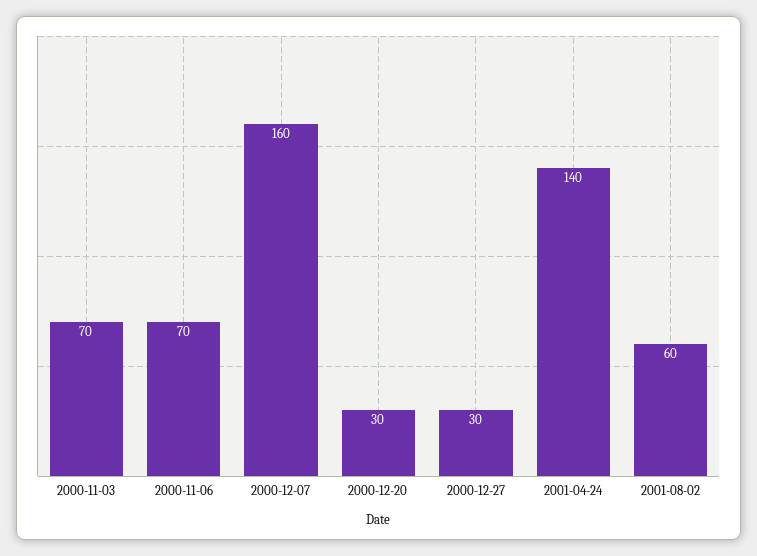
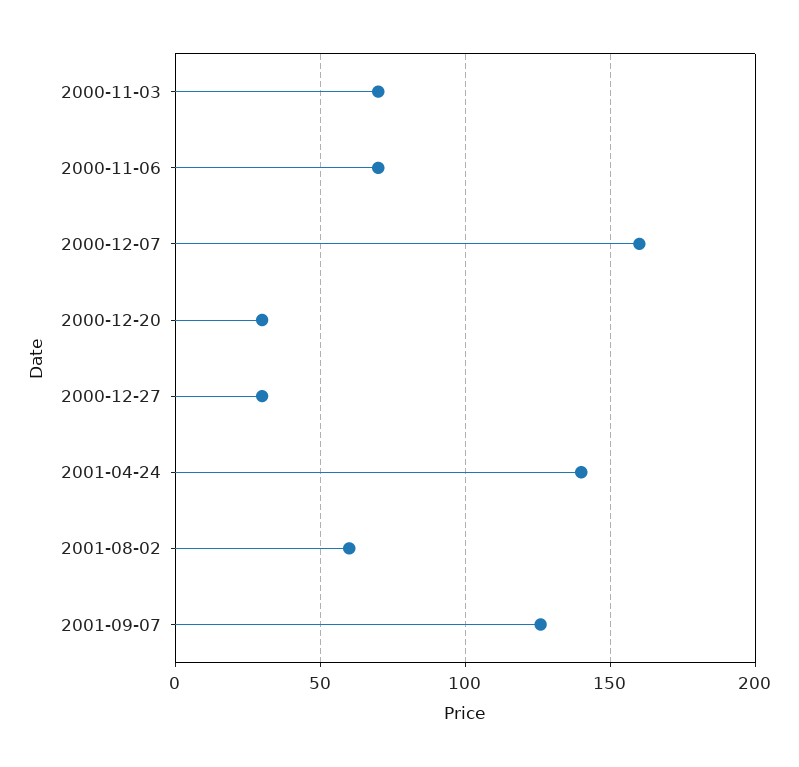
2001-09-07: none -> 125

